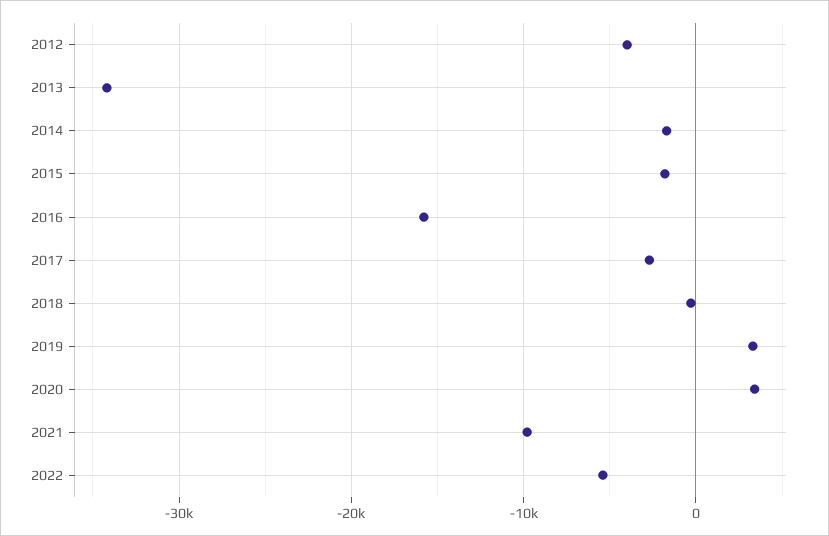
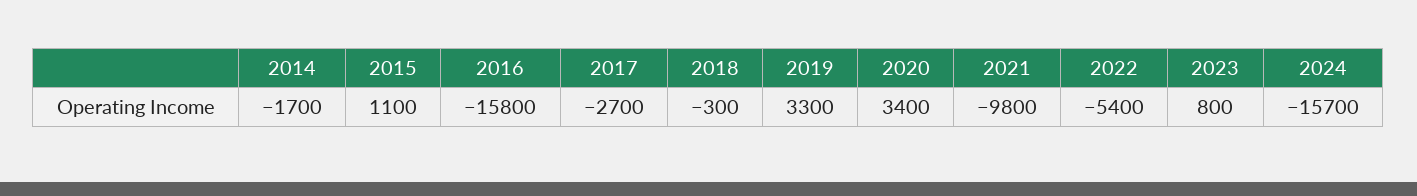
2012: -4000 -> none
2013: -34000 -> none
2015: -2000 -> 1100
2023: none -> 800
2024: none -> -15700

